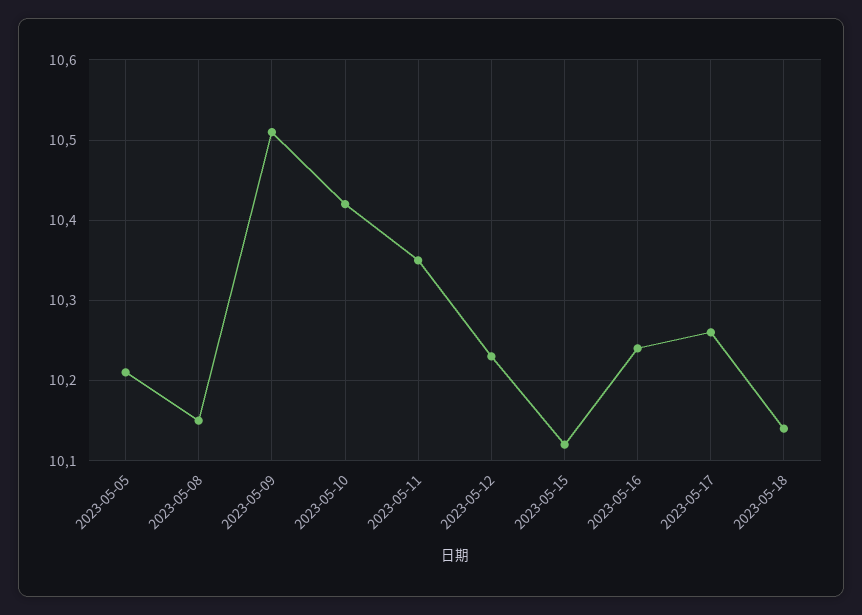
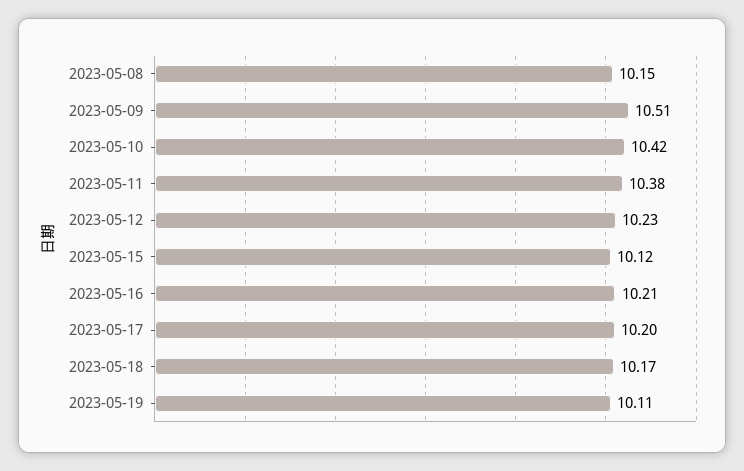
2023-05-05: 10.21 -> none
2023-05-11: 10.35 -> 10.38
2023-05-16: 10.24 -> 10.21
2023-05-17: 10.26 -> 10.2
2023-05-18: 10.14 -> 10.17
2023-05-19: none -> 10.11

